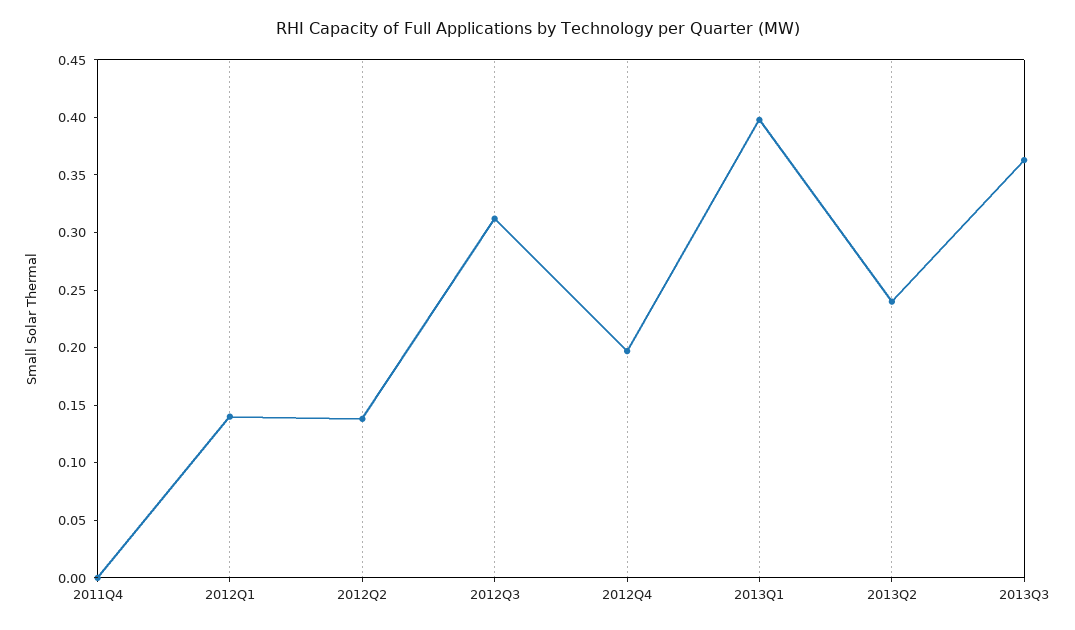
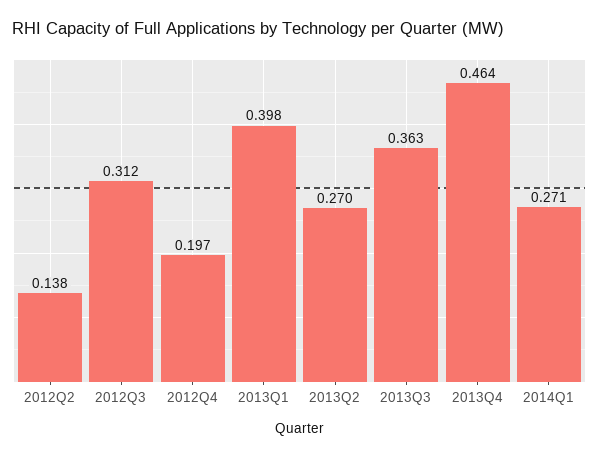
2011Q4: 0 -> none
2012Q1: 0.14 -> none
2013Q2: 0.24 -> 0.27
2013Q4: none -> 0.464
2014Q1: none -> 0.271

